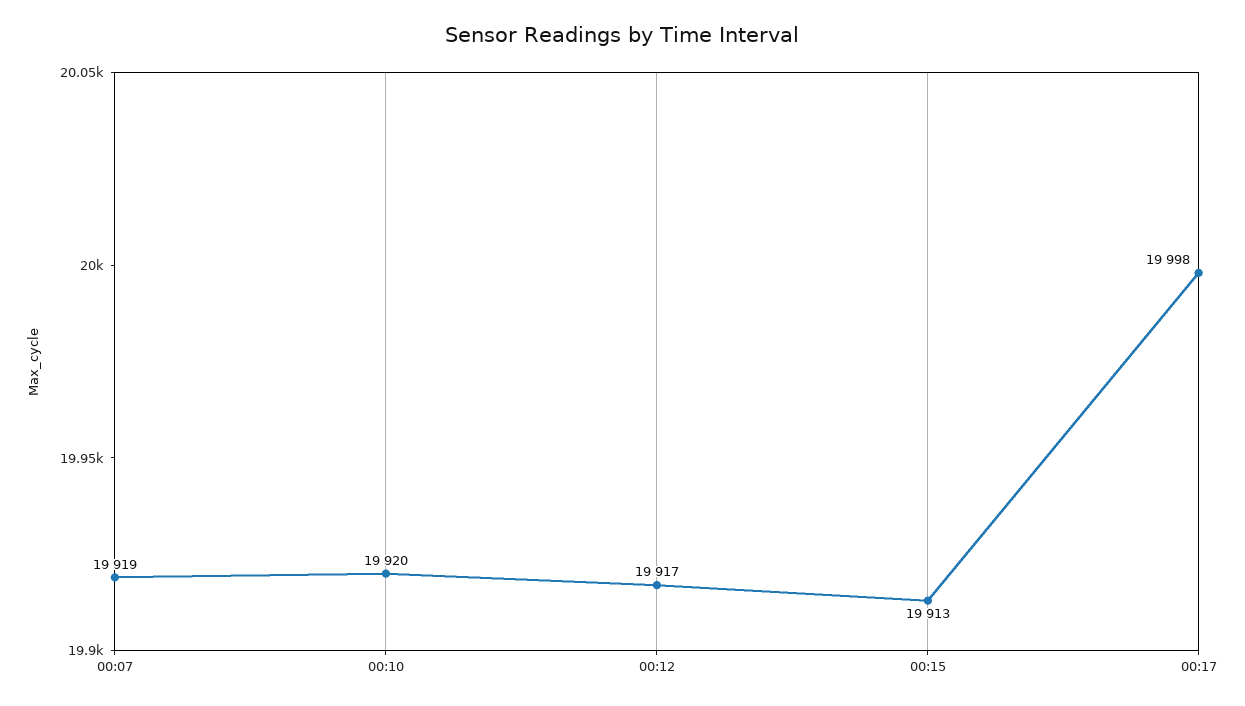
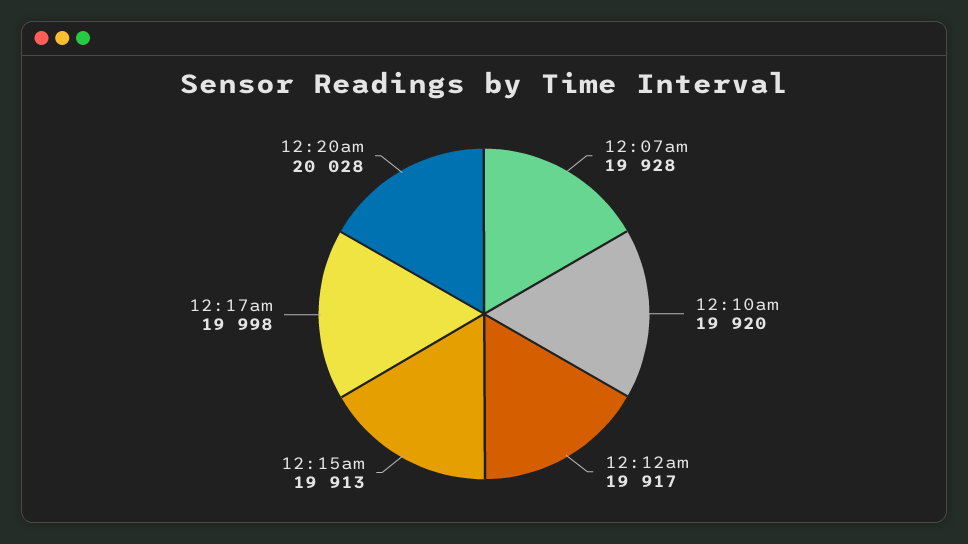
00:07: 19919 -> 19928
12:20am: none -> 20028

